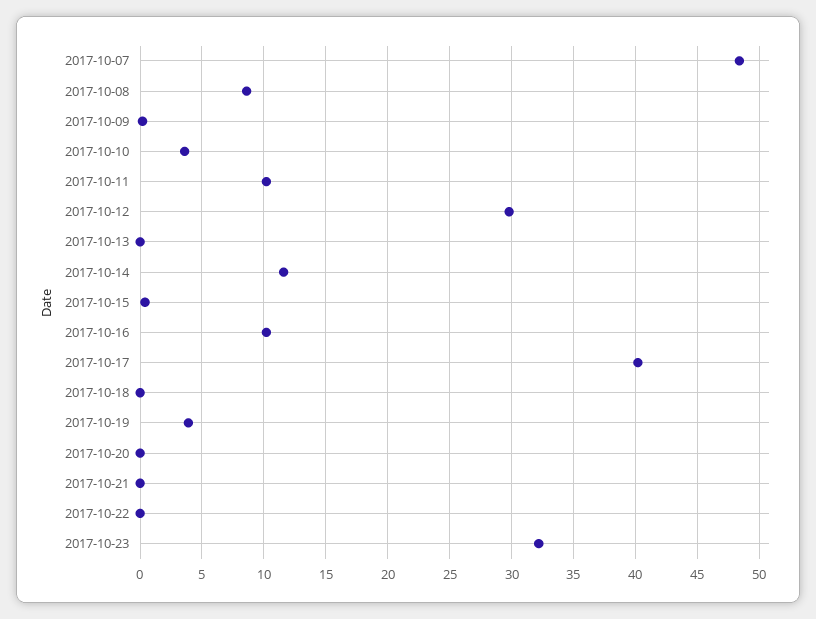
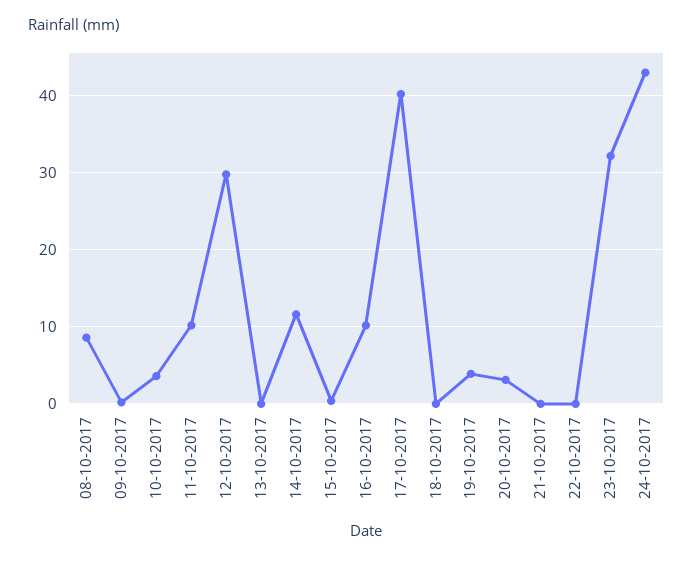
2017-10-07: 48.5 -> none
2017-10-20: 0 -> 3
24-10-2017: none -> 43

